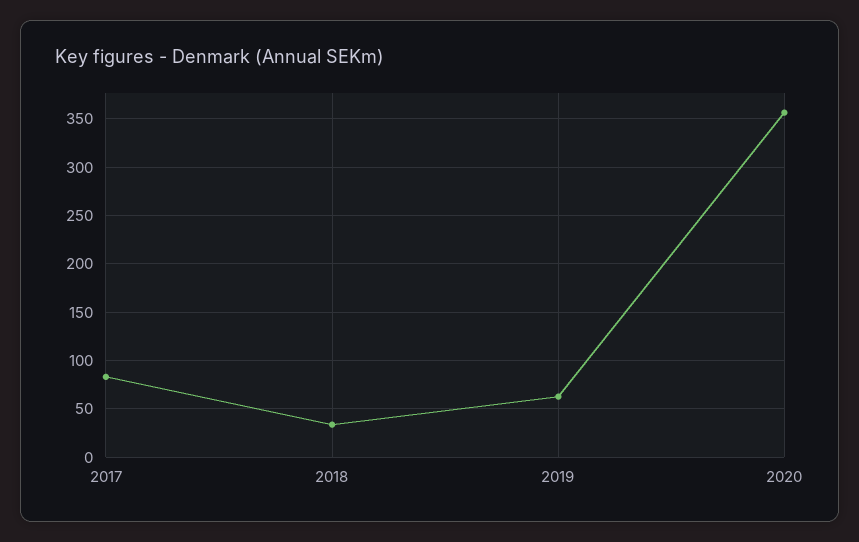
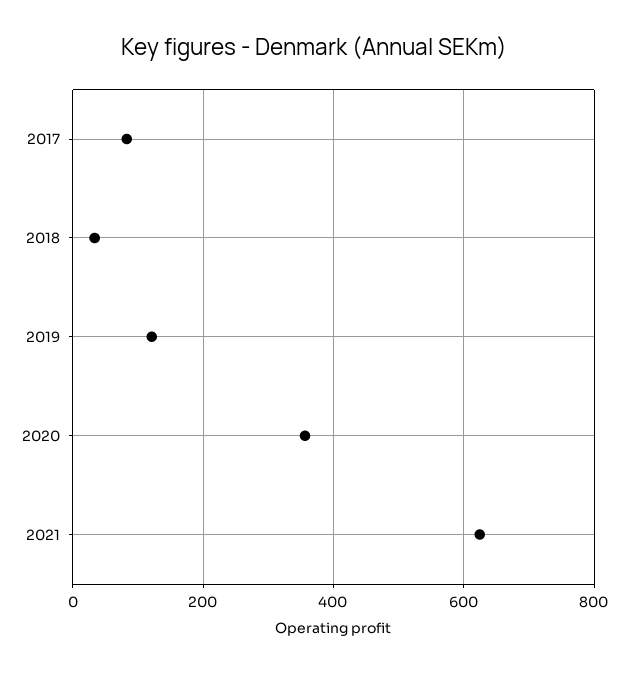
2019: 60 -> 120
2021: none -> 620

